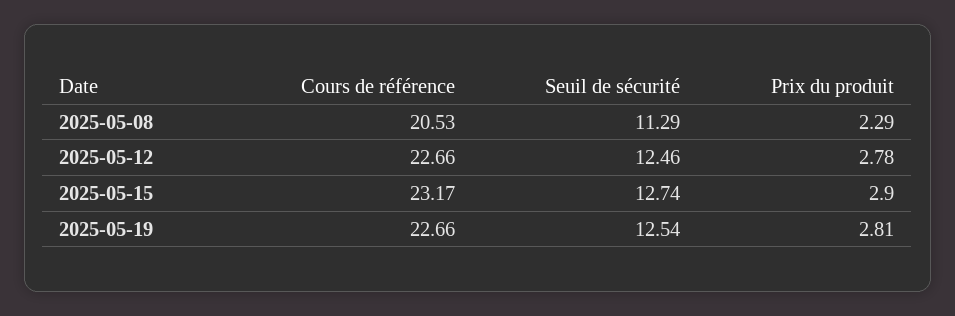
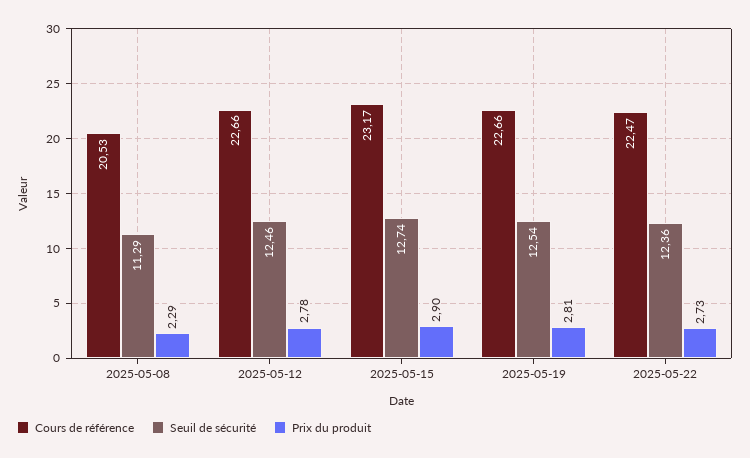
Cours de référence, 2025-05-22: none -> 22.47
Seuil de sécurité, 2025-05-22: none -> 12.36
Prix du produit, 2025-05-22: none -> 2.73

